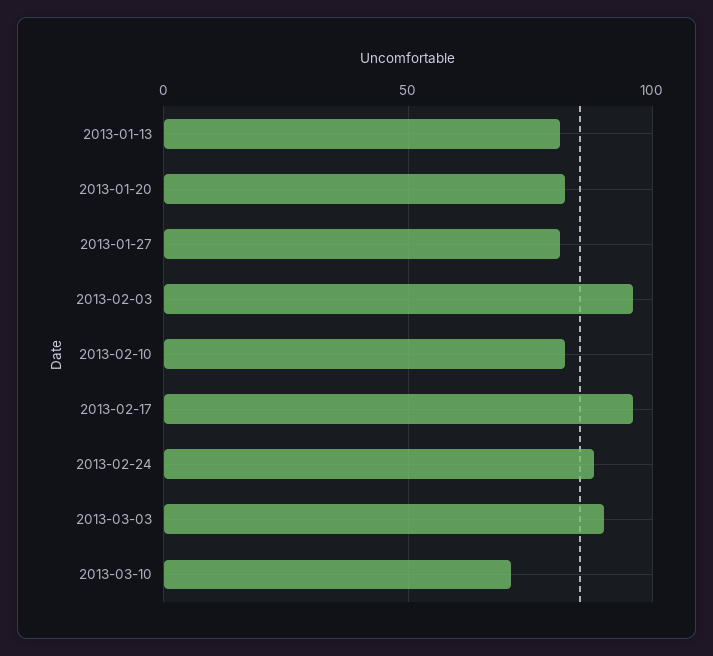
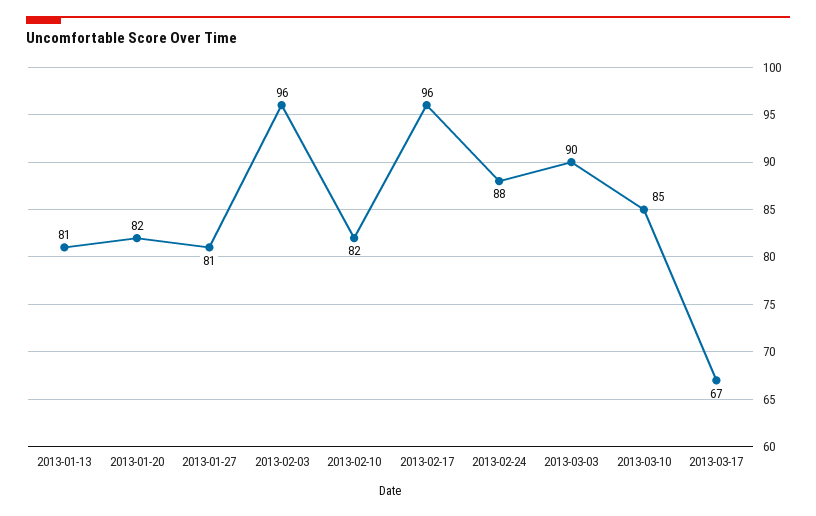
2013-03-10: 70 -> 85
2013-03-17: none -> 67

